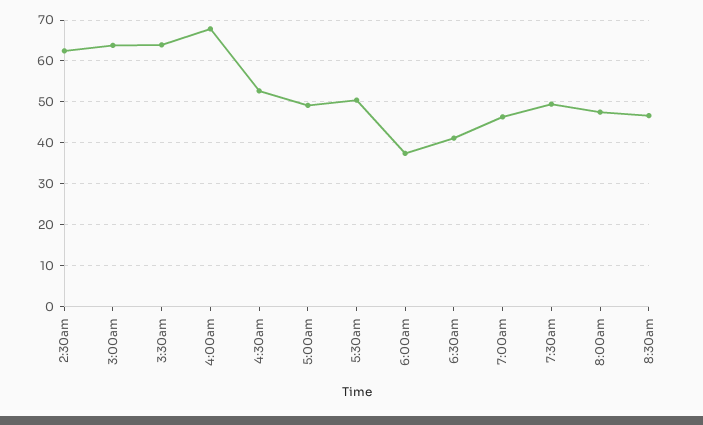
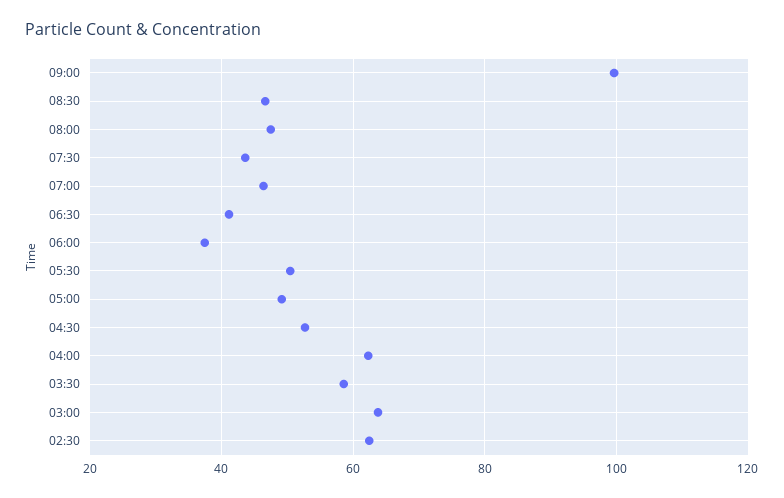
3:30am: 64 -> 58
4:00am: 68 -> 62
7:30am: 50 -> 44
09:00: none -> 100

